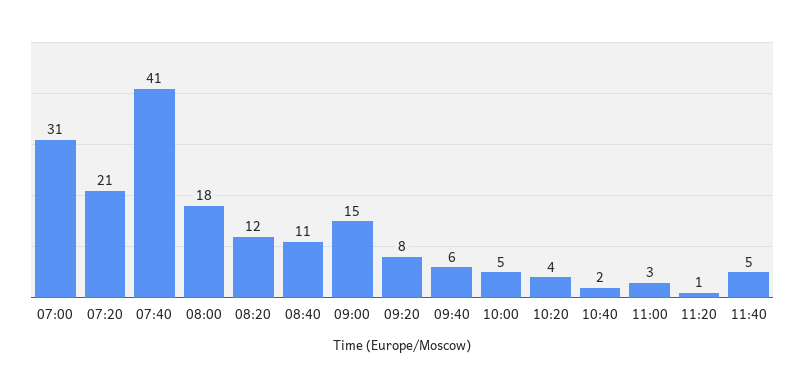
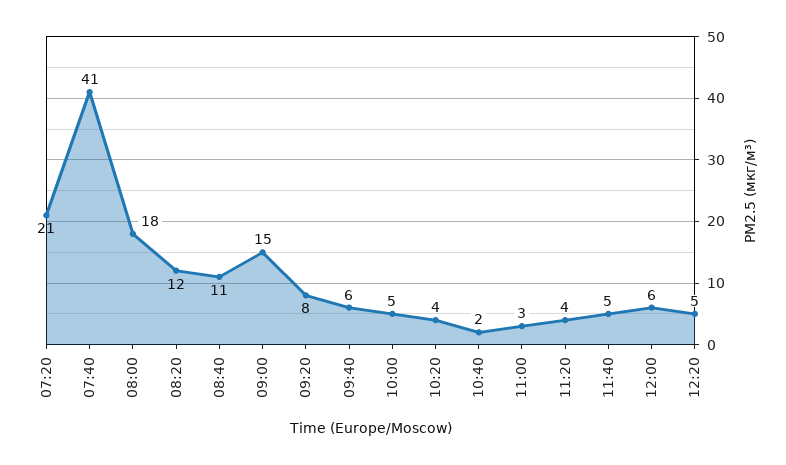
07:00: 31 -> none
11:20: 1 -> 4
12:00: none -> 6
12:20: none -> 5

